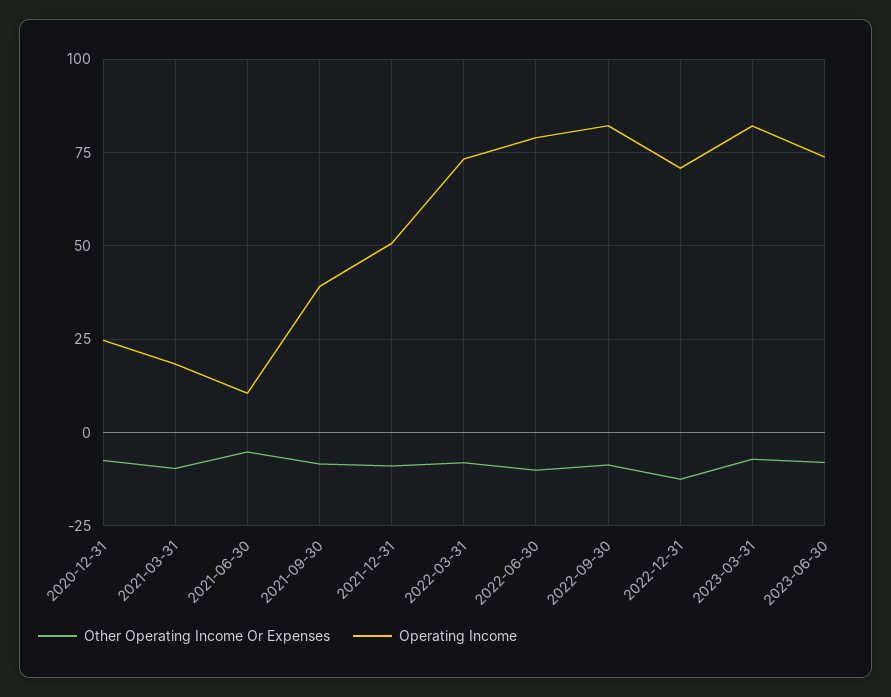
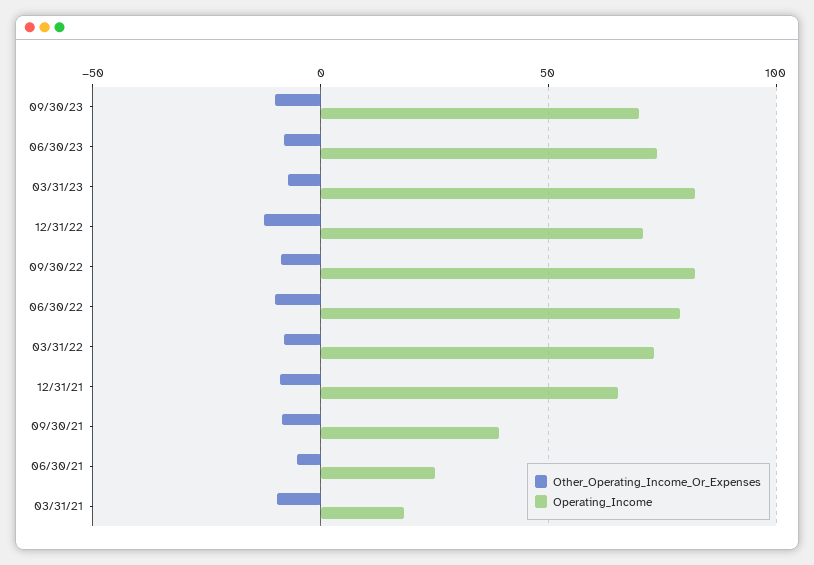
Other Operating Income Or Expenses, 2020-12-31: -7.5 -> none
Operating Income, 2020-12-31: 25 -> none
Operating Income, 2021-06-30: 10 -> 25
Operating Income, 2021-12-31: 50 -> 65
Other Operating Income Or Expenses, 09/30/23: none -> -10
Operating Income, 09/30/23: none -> 70

